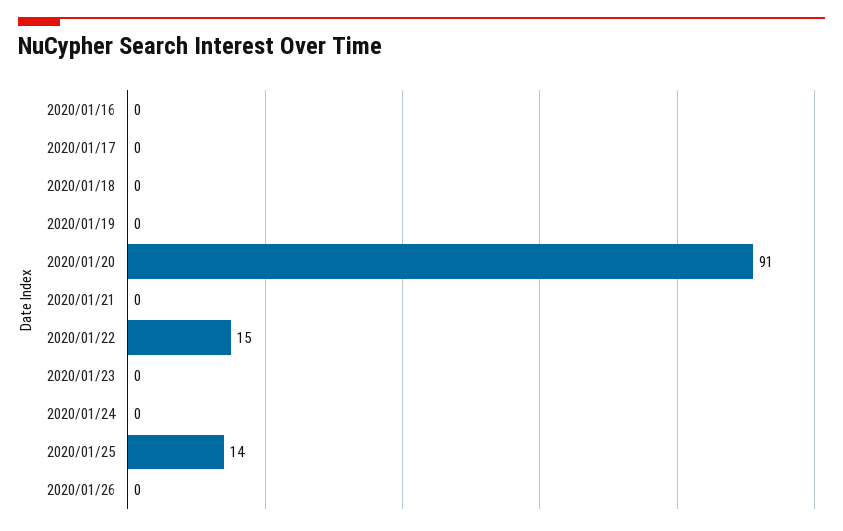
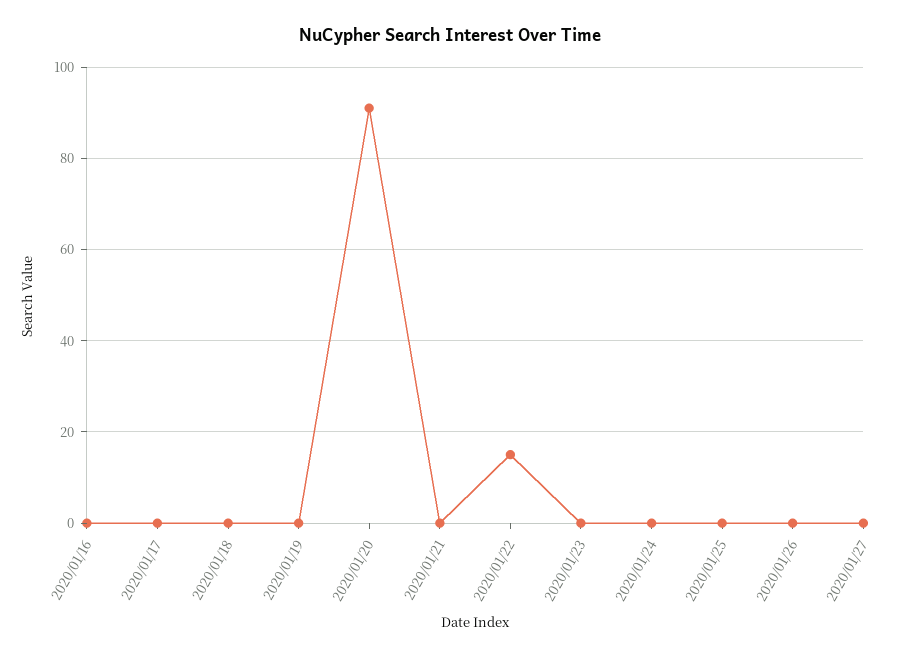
2020/01/25: 14 -> 0
2020/01/27: none -> 0

